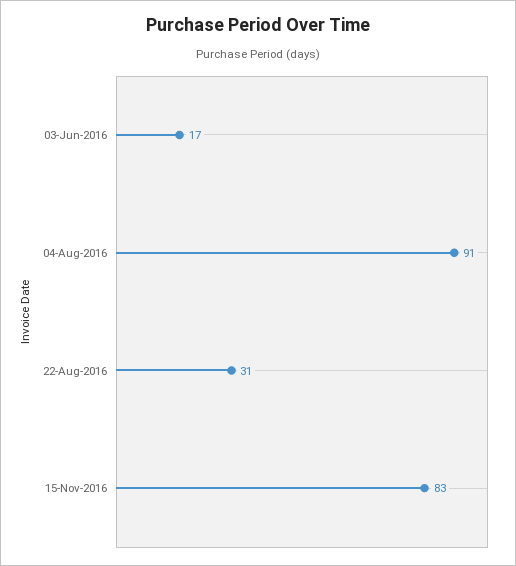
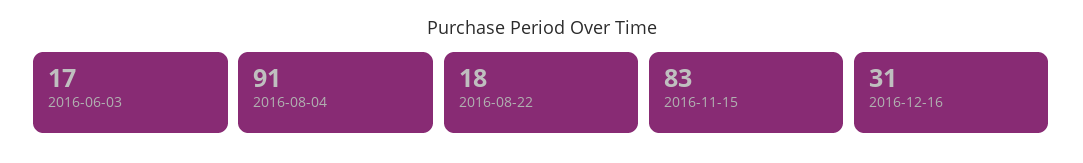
22-Aug-2016: 31 -> 18
2016-12-16: none -> 31

